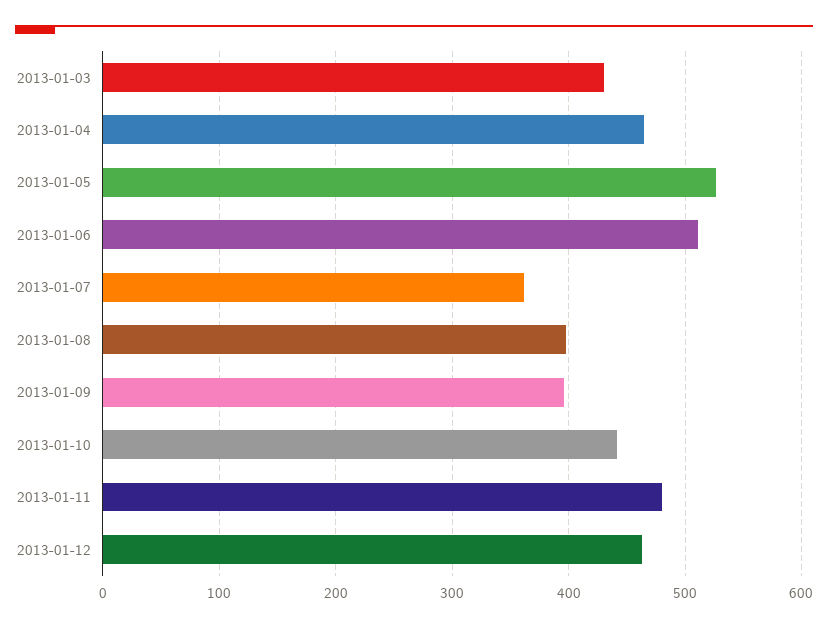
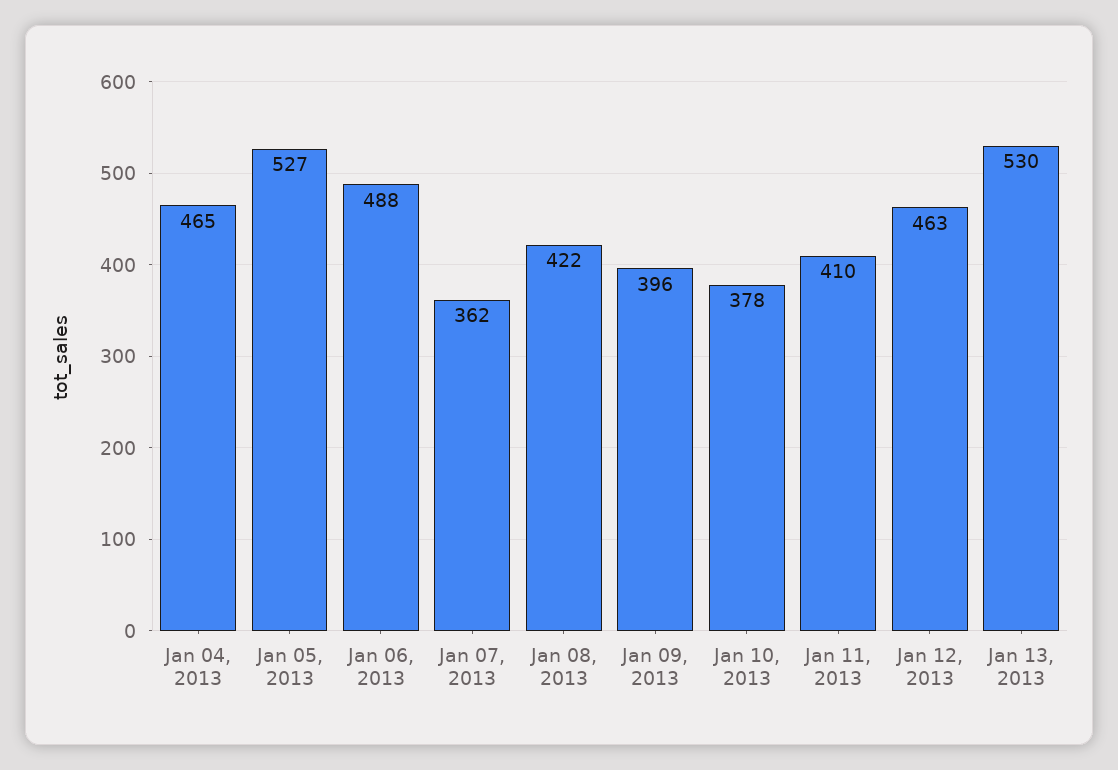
2013-01-03: 430 -> none
2013-01-06: 510 -> 488
2013-01-08: 400 -> 422
2013-01-10: 440 -> 378
2013-01-11: 480 -> 410
Jan 13, 2013: none -> 530

